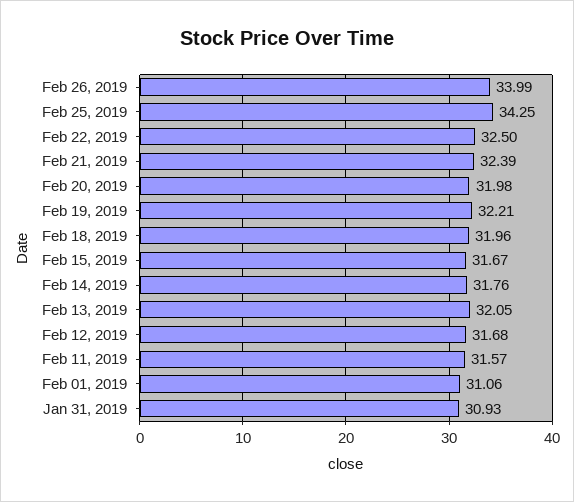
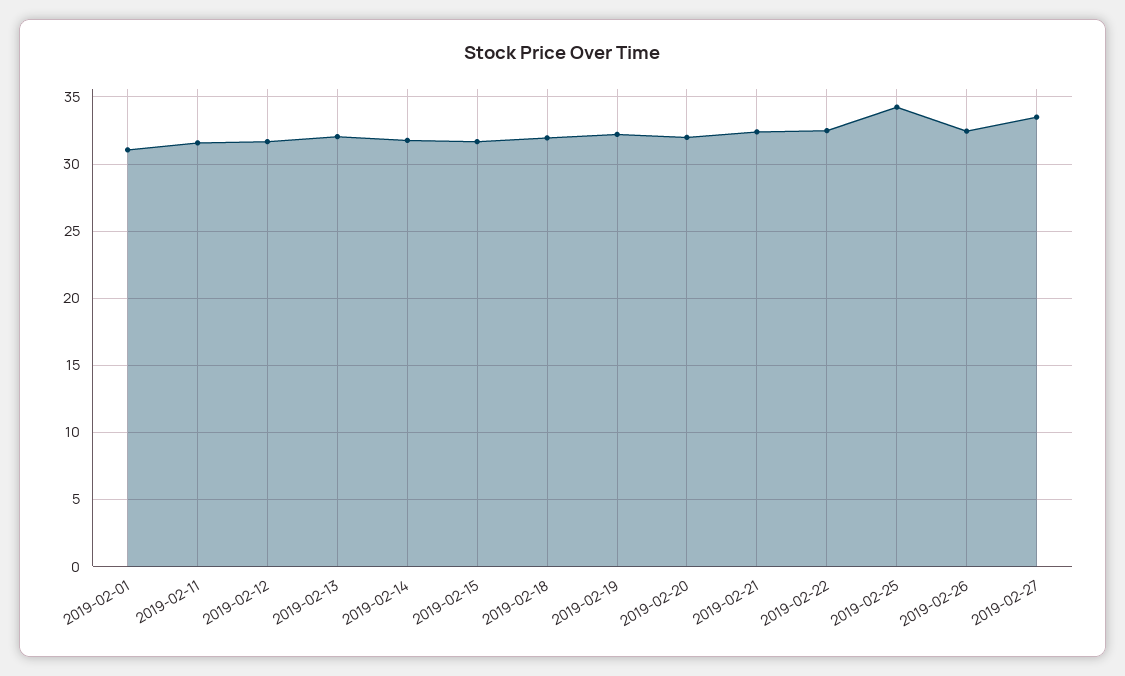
Feb 26, 2019: 33.99 -> 32.5
Jan 31, 2019: 30.93 -> none
2019-02-27: none -> 33.5

